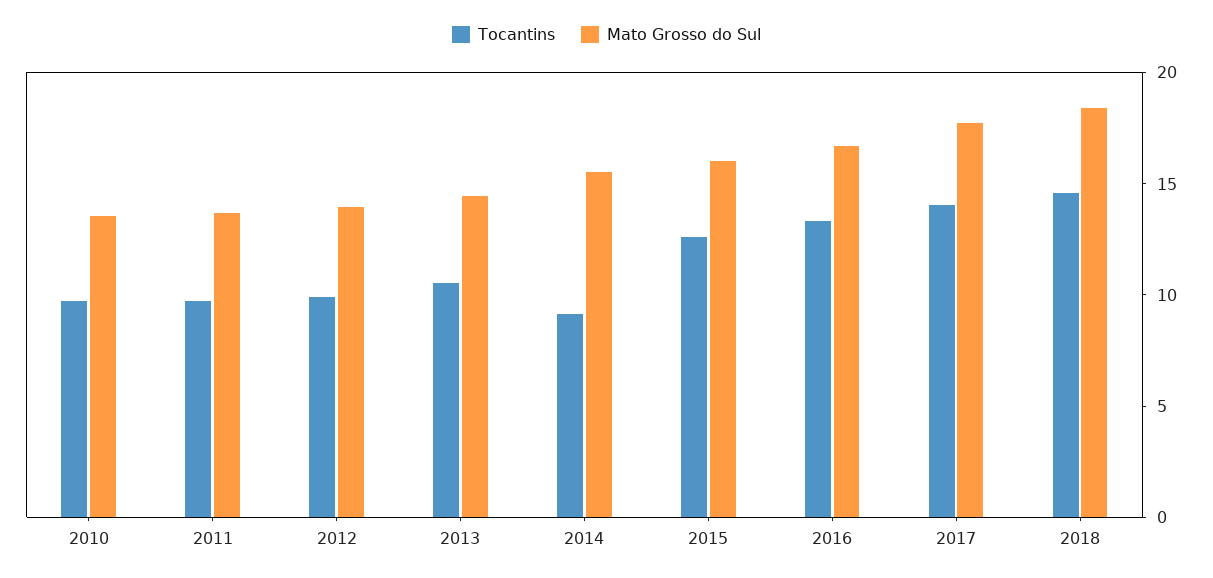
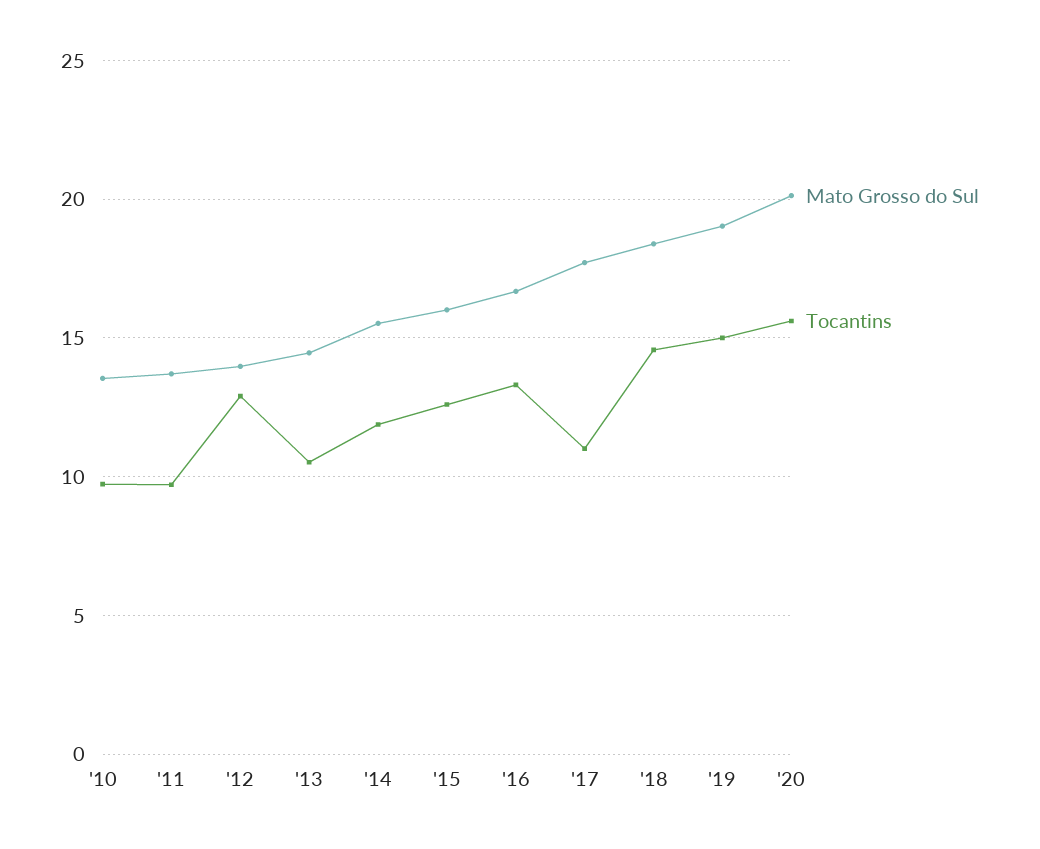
Tocantins, 2012: 10 -> 13
Tocantins, 2014: 9 -> 12
Tocantins, 2017: 14 -> 11
Mato Grosso do Sul, '19: none -> 19
Tocantins, '19: none -> 15
Mato Grosso do Sul, '20: none -> 20
Tocantins, '20: none -> 15.5

